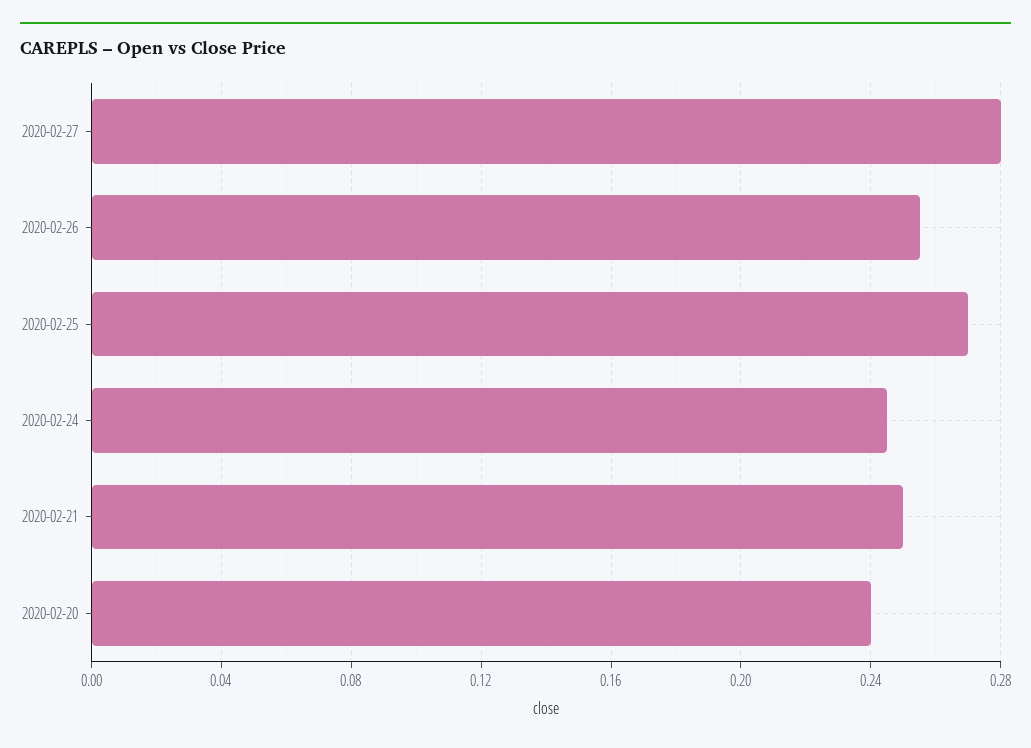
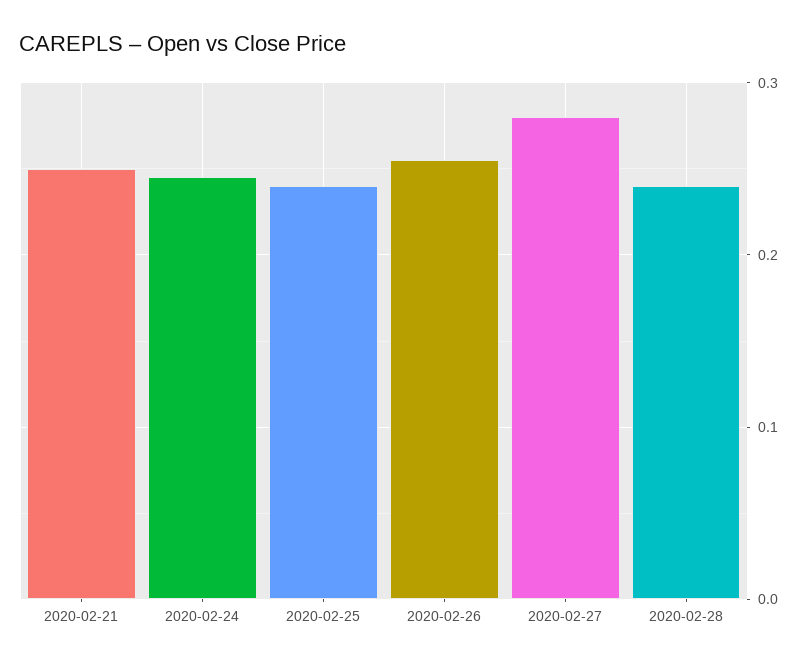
2020-02-25: 0.27 -> 0.24
2020-02-20: 0.24 -> none
2020-02-28: none -> 0.24

